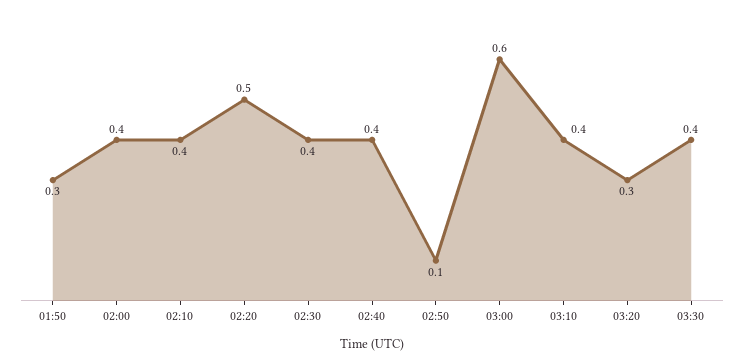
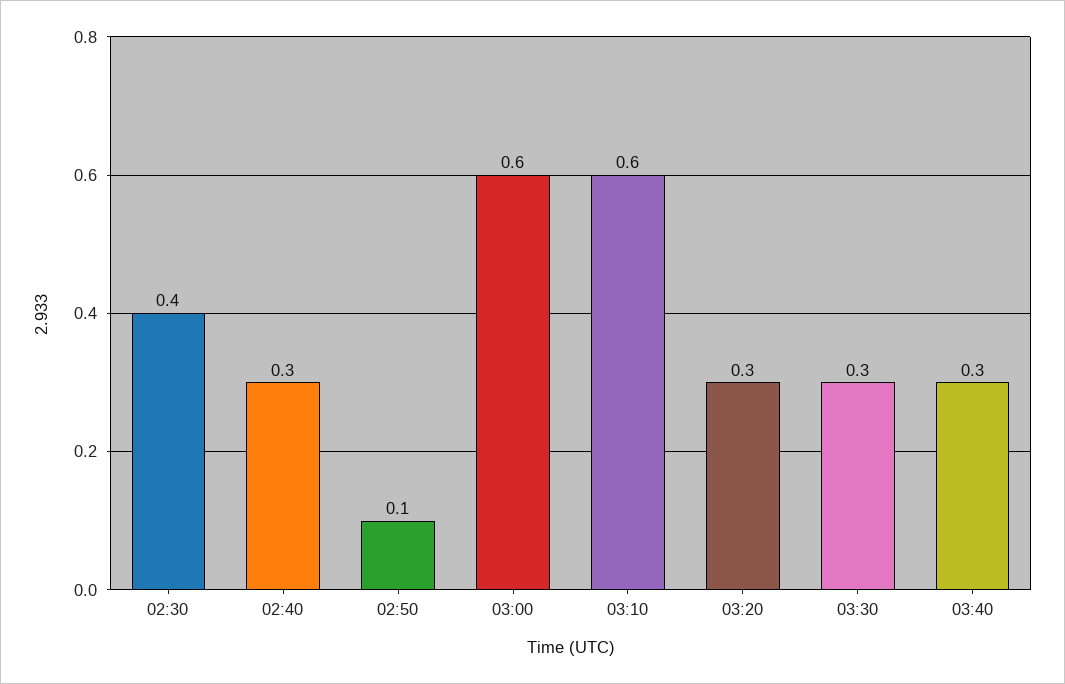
01:50: 0.3 -> none
02:00: 0.4 -> none
02:10: 0.4 -> none
02:20: 0.5 -> none
02:40: 0.4 -> 0.3
03:10: 0.4 -> 0.6
03:30: 0.4 -> 0.3
03:40: none -> 0.3

